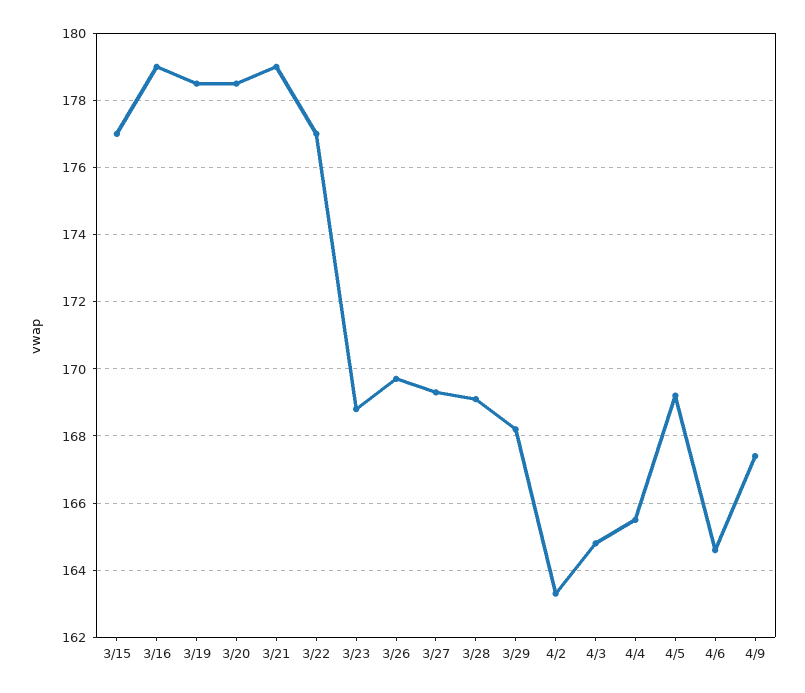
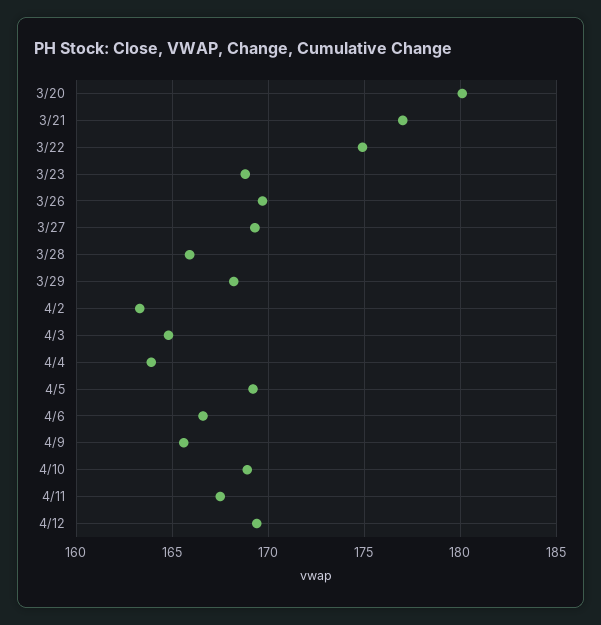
3/15: 177 -> none
3/16: 179 -> none
3/19: 178.5 -> none
3/20: 178.5 -> 180
3/21: 179 -> 177
3/22: 177 -> 175
3/28: 169 -> 166
4/4: 165.5 -> 164
4/6: 164.5 -> 166.5
4/9: 167.5 -> 165.5
4/10: none -> 169
4/11: none -> 167.5
4/12: none -> 169.5

